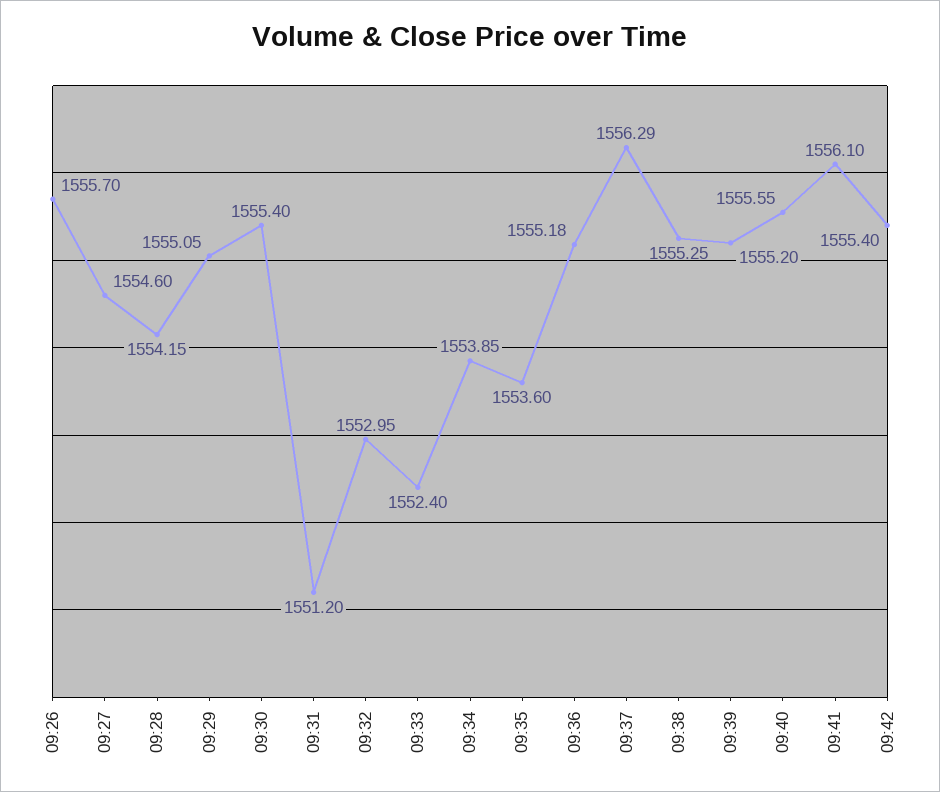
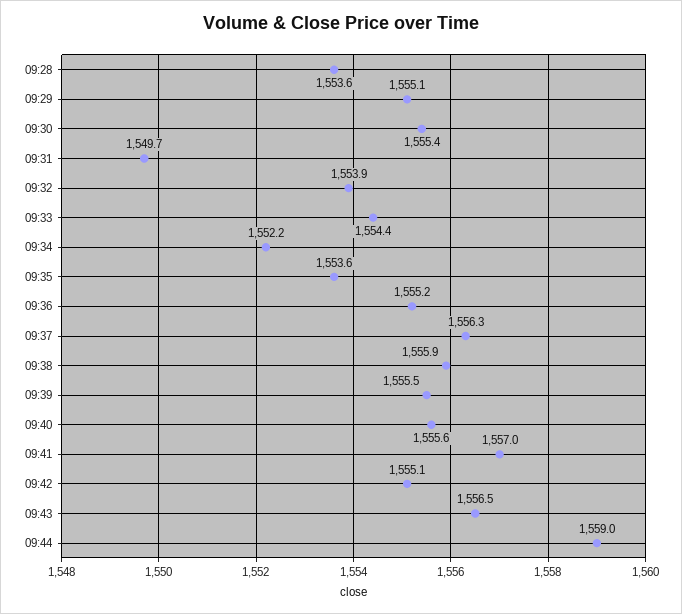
09:26: 1555.7 -> none
09:27: 1554.6 -> none
09:28: 1554.15 -> 1553.6
09:31: 1551.2 -> 1549.7
09:32: 1552.95 -> 1553.9
09:33: 1552.4 -> 1554.4
09:34: 1553.85 -> 1552.2
09:38: 1555.25 -> 1555.9
09:39: 1555.2 -> 1555.5
09:41: 1556.1 -> 1557
09:42: 1555.4 -> 1555.1
09:43: none -> 1556.5
09:44: none -> 1559

